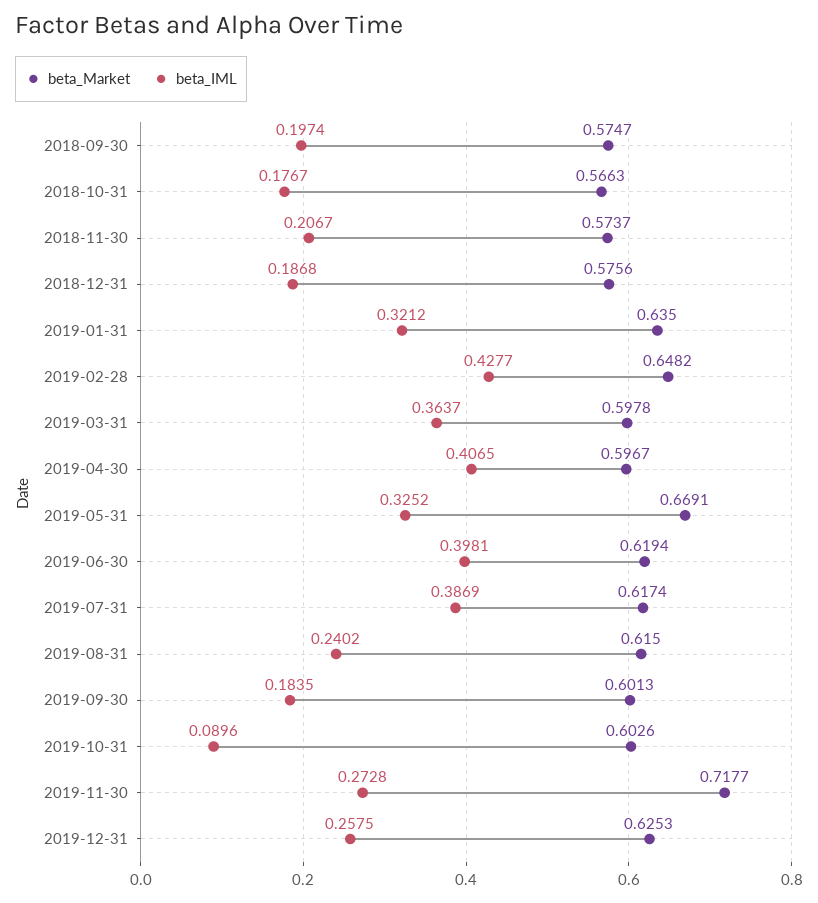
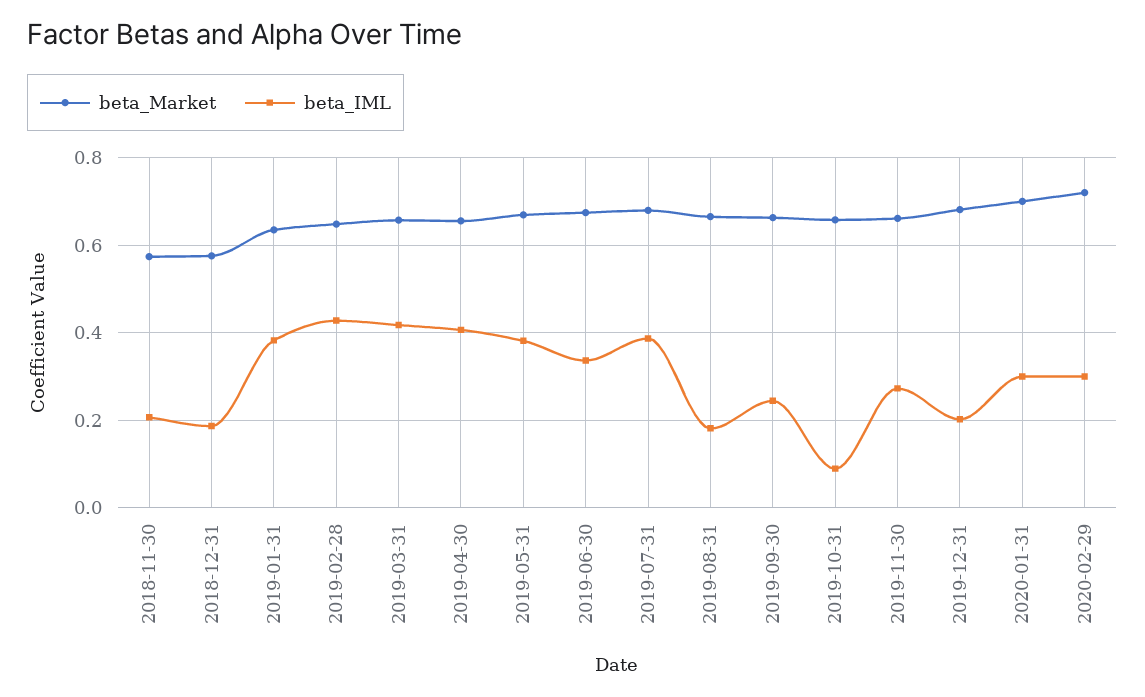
beta_Market, 2018-09-30: 0.5747 -> none
beta_IML, 2018-09-30: 0.1974 -> none
beta_Market, 2018-10-31: 0.5663 -> none
beta_IML, 2018-10-31: 0.1767 -> none
beta_IML, 2019-01-31: 0.3212 -> 0.38
beta_Market, 2019-03-31: 0.5978 -> 0.66
beta_IML, 2019-03-31: 0.3637 -> 0.42
beta_Market, 2019-04-30: 0.5967 -> 0.66
beta_IML, 2019-05-31: 0.3252 -> 0.38
beta_Market, 2019-06-30: 0.6194 -> 0.68
beta_IML, 2019-06-30: 0.3981 -> 0.34
beta_Market, 2019-07-31: 0.6174 -> 0.68
beta_Market, 2019-08-31: 0.615 -> 0.66
beta_IML, 2019-08-31: 0.2402 -> 0.18
beta_Market, 2019-09-30: 0.6013 -> 0.66
beta_IML, 2019-09-30: 0.1835 -> 0.24
beta_Market, 2019-10-31: 0.6026 -> 0.66
beta_Market, 2019-11-30: 0.7177 -> 0.66
beta_Market, 2019-12-31: 0.6253 -> 0.68
beta_IML, 2019-12-31: 0.2575 -> 0.2
beta_Market, 2020-01-31: none -> 0.7
beta_IML, 2020-01-31: none -> 0.3
beta_Market, 2020-02-29: none -> 0.72
beta_IML, 2020-02-29: none -> 0.3

